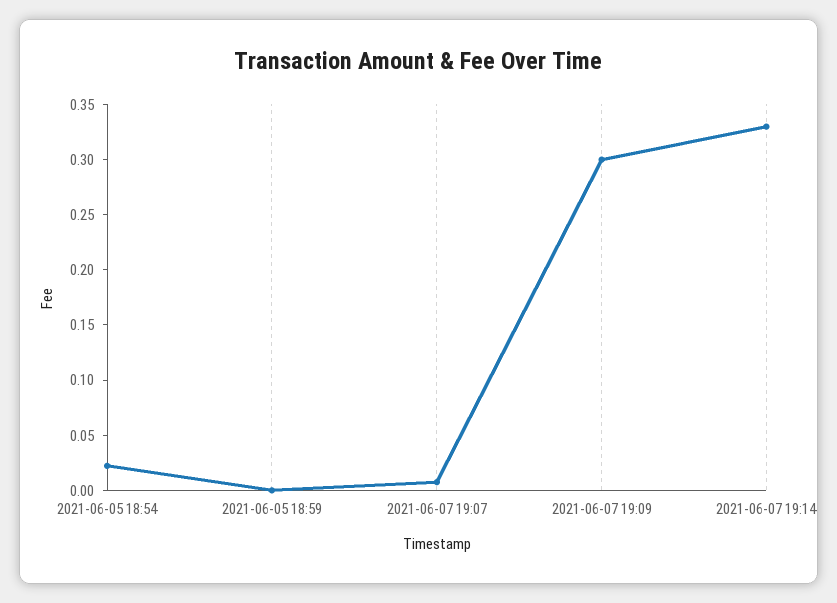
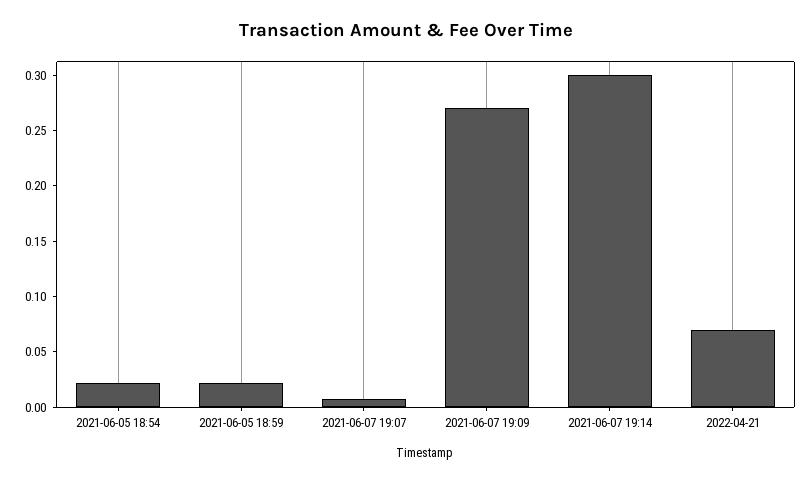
2021-06-05 18:59: 0 -> 0.02
2021-06-07 19:09: 0.3 -> 0.27
2021-06-07 19:14: 0.33 -> 0.3
2022-04-21: none -> 0.07

